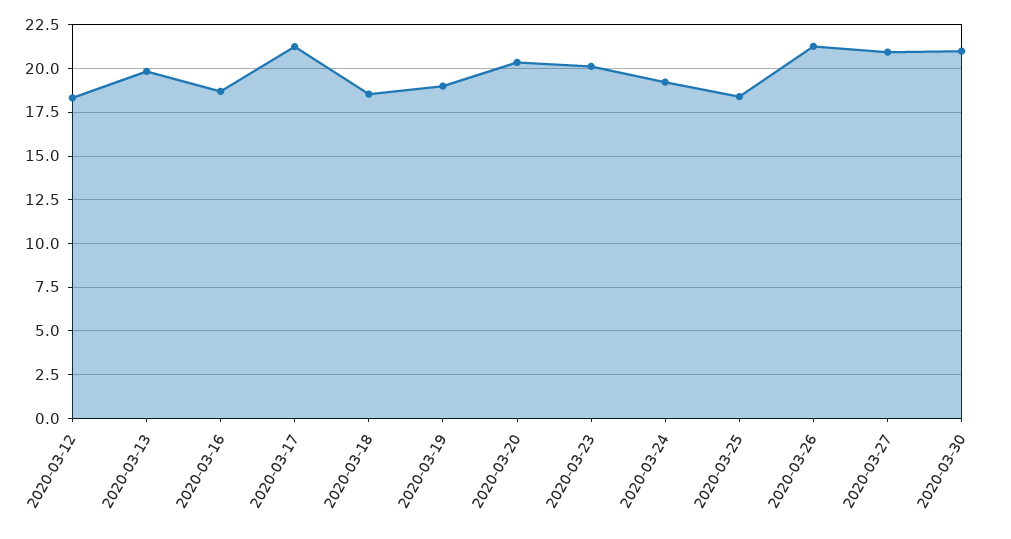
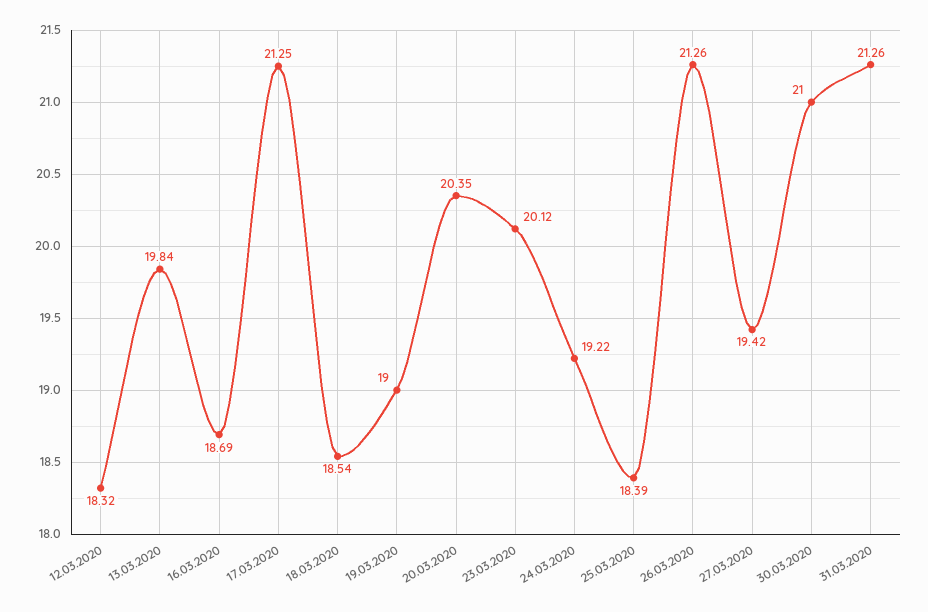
2020-03-27: 21 -> 19.42
31.03.2020: none -> 21.26

